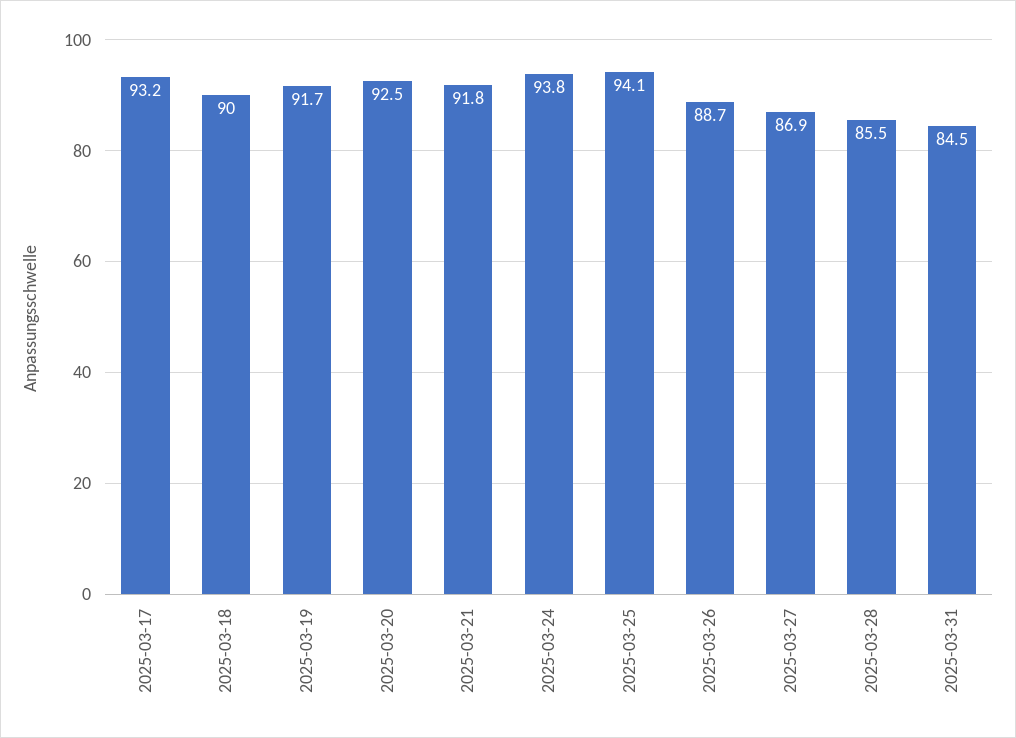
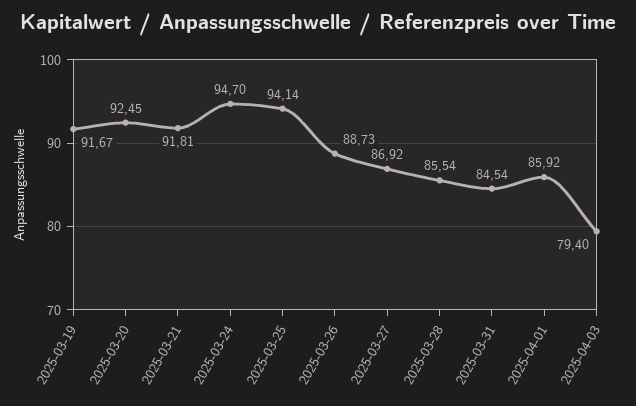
2025-03-17: 93.2 -> none
2025-03-18: 90 -> none
2025-03-24: 93.8 -> 94.7
2025-04-01: none -> 85.92
2025-04-03: none -> 79.4

